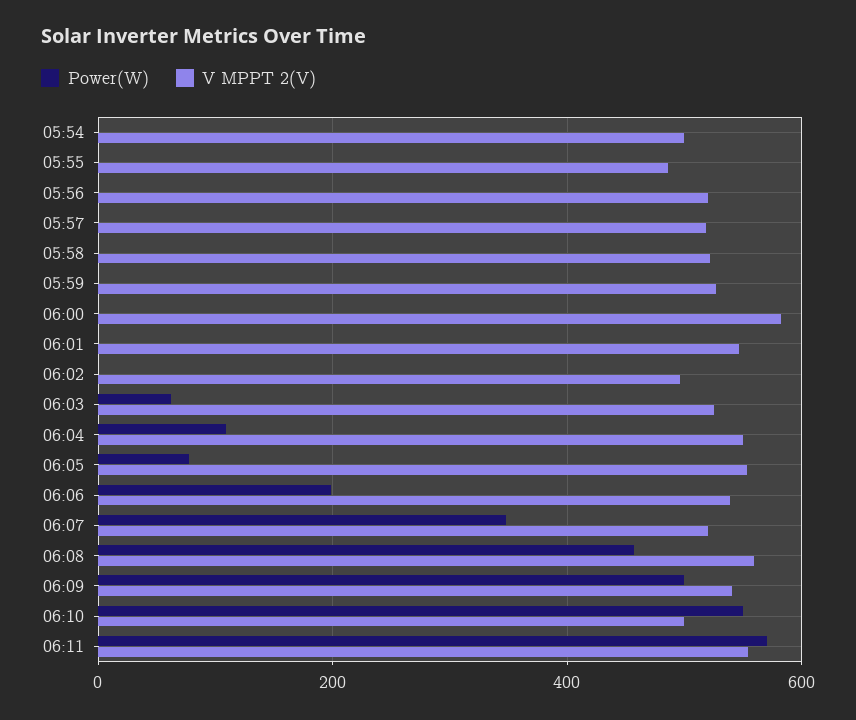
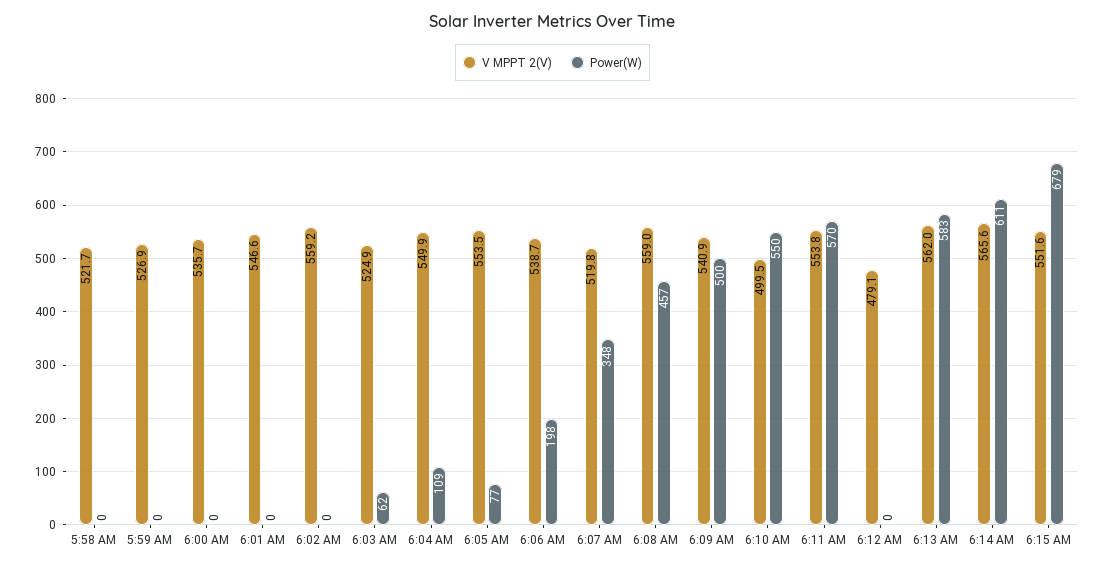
Power(W), 05:54: 0 -> none
V MPPT 2(V), 05:54: 500 -> none
Power(W), 05:55: 0 -> none
V MPPT 2(V), 05:55: 480 -> none
Power(W), 05:56: 0 -> none
V MPPT 2(V), 05:56: 520 -> none
Power(W), 05:57: 0 -> none
V MPPT 2(V), 05:57: 520 -> none
V MPPT 2(V), 06:00: 580 -> 535.7
V MPPT 2(V), 06:02: 500 -> 559.2
V MPPT 2(V), 6:12 AM: none -> 479.1
Power(W), 6:12 AM: none -> 0
V MPPT 2(V), 6:13 AM: none -> 562
Power(W), 6:13 AM: none -> 583
V MPPT 2(V), 6:14 AM: none -> 565.6
Power(W), 6:14 AM: none -> 611
V MPPT 2(V), 6:15 AM: none -> 551.6
Power(W), 6:15 AM: none -> 679

